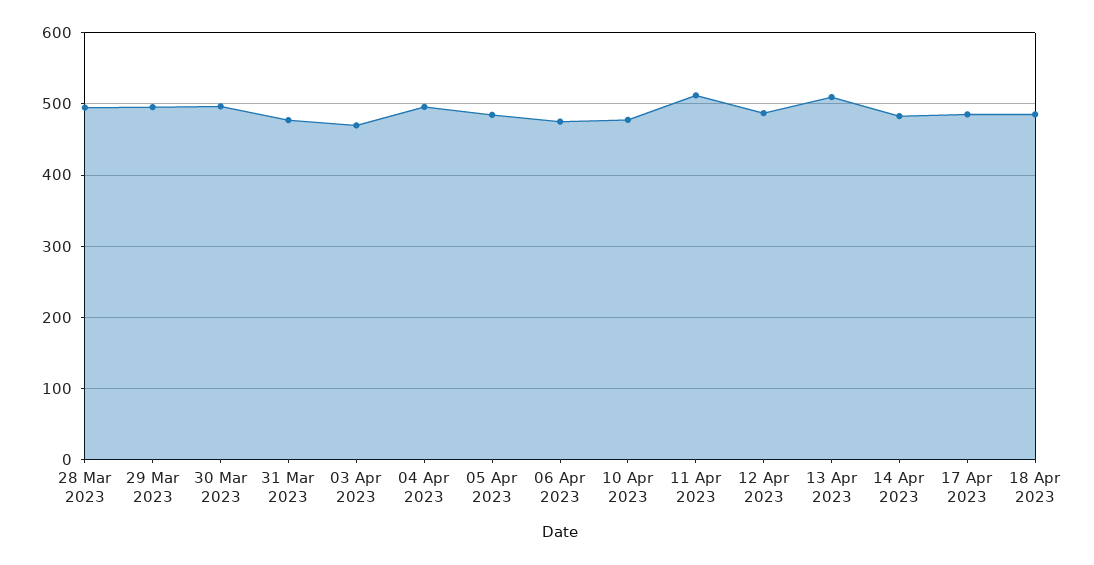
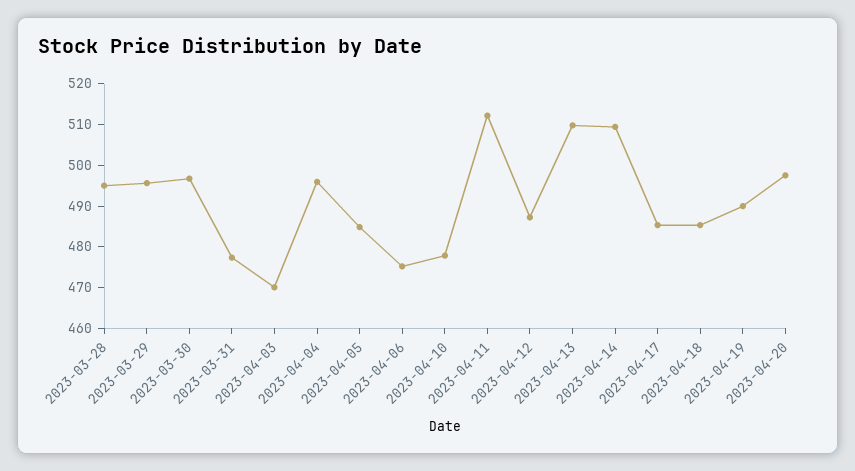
14 Apr 2023: 480 -> 510
2023-04-19: none -> 490
2023-04-20: none -> 498

